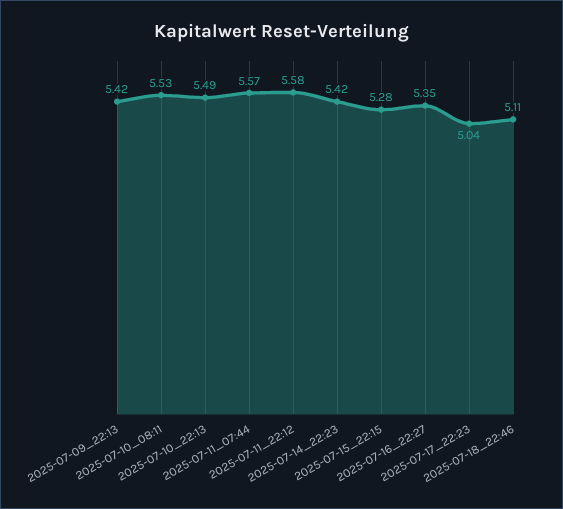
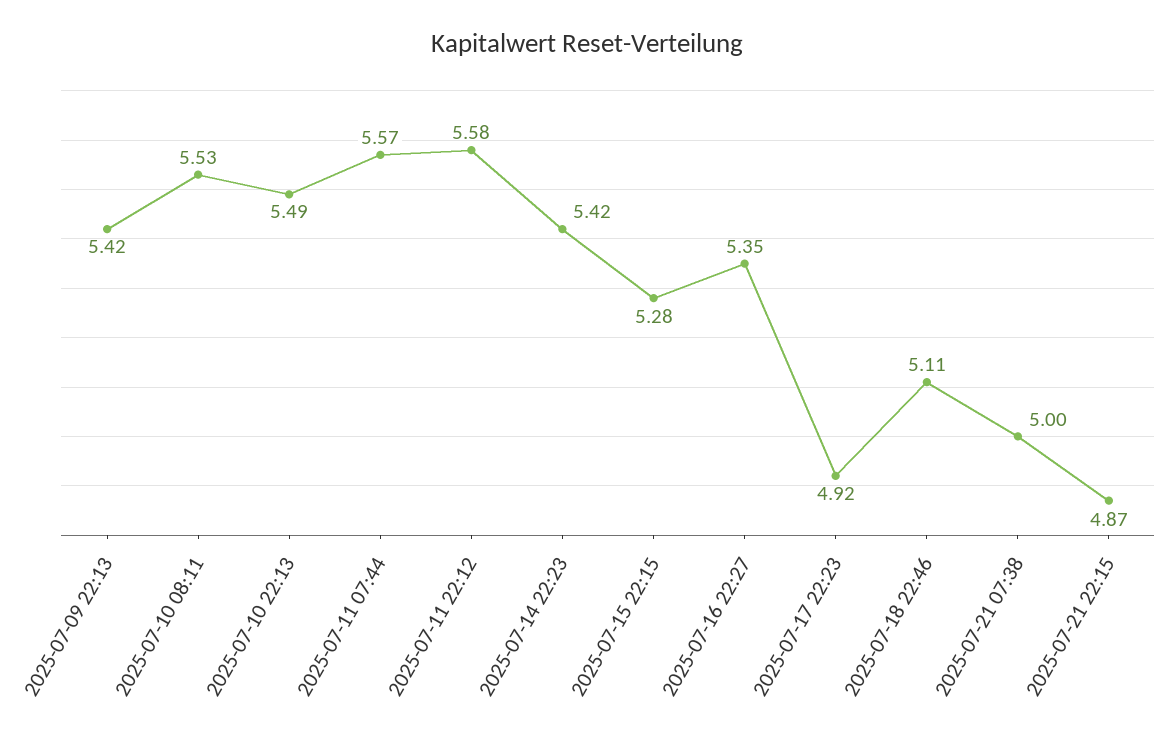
2025-07-17_22:23: 5.04 -> 4.92
2025-07-21 07:38: none -> 5
2025-07-21 22:15: none -> 4.87

